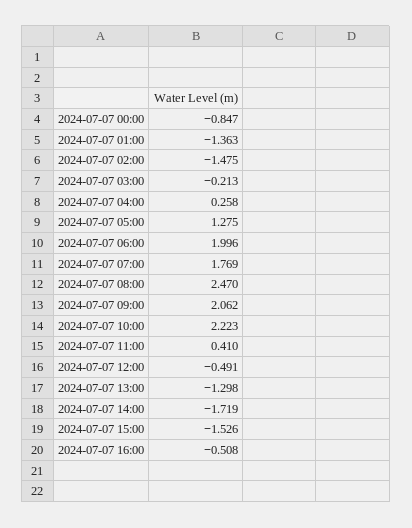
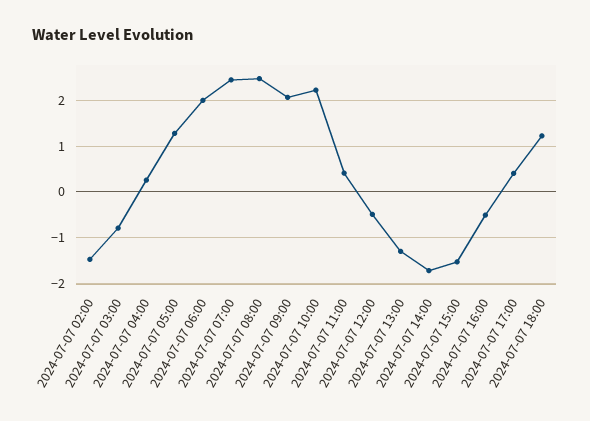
2024-07-07 00:00: -0.847 -> none
2024-07-07 01:00: -1.363 -> none
2024-07-07 03:00: -0.213 -> -0.8
2024-07-07 07:00: 1.769 -> 2.4
2024-07-07 17:00: none -> 0.4
2024-07-07 18:00: none -> 1.2

